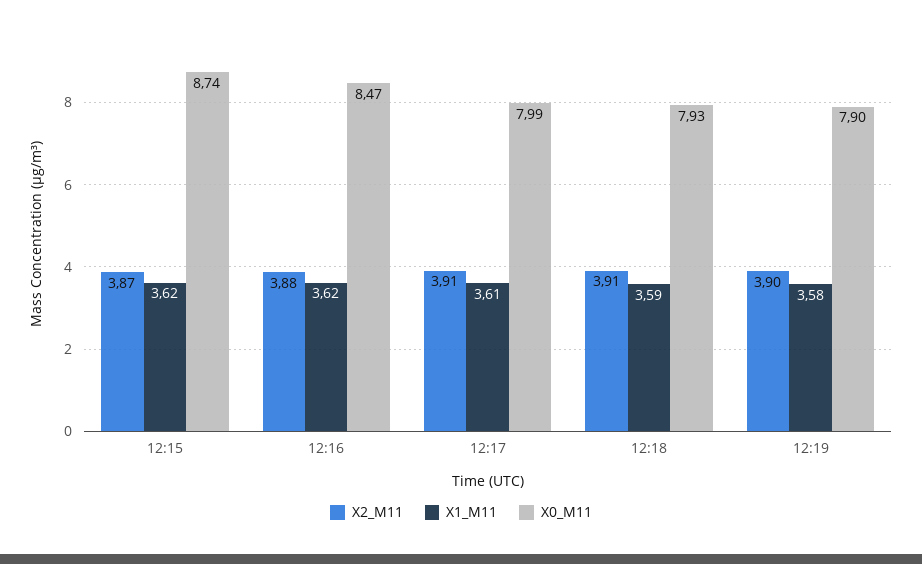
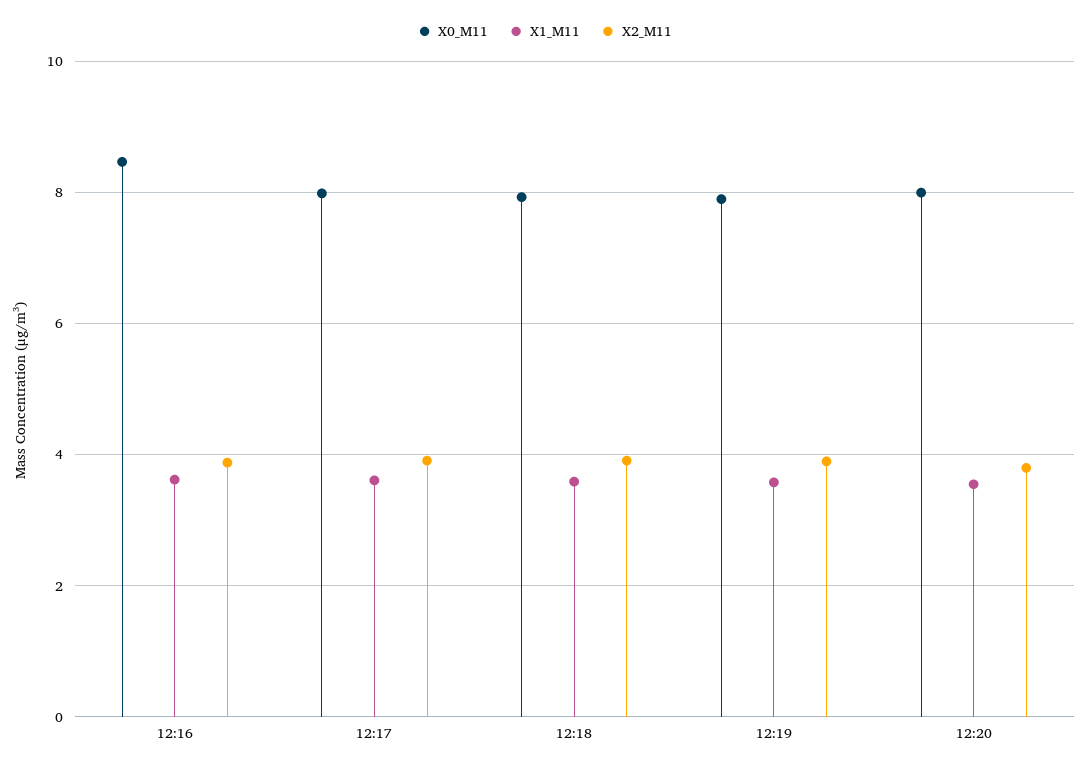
X2_M11, 12:15: 3.87 -> none
X1_M11, 12:15: 3.62 -> none
X0_M11, 12:15: 8.74 -> none
X0_M11, 12:20: none -> 8
X1_M11, 12:20: none -> 3.6
X2_M11, 12:20: none -> 3.8

